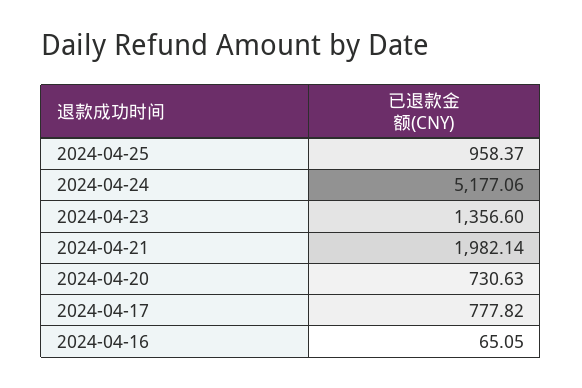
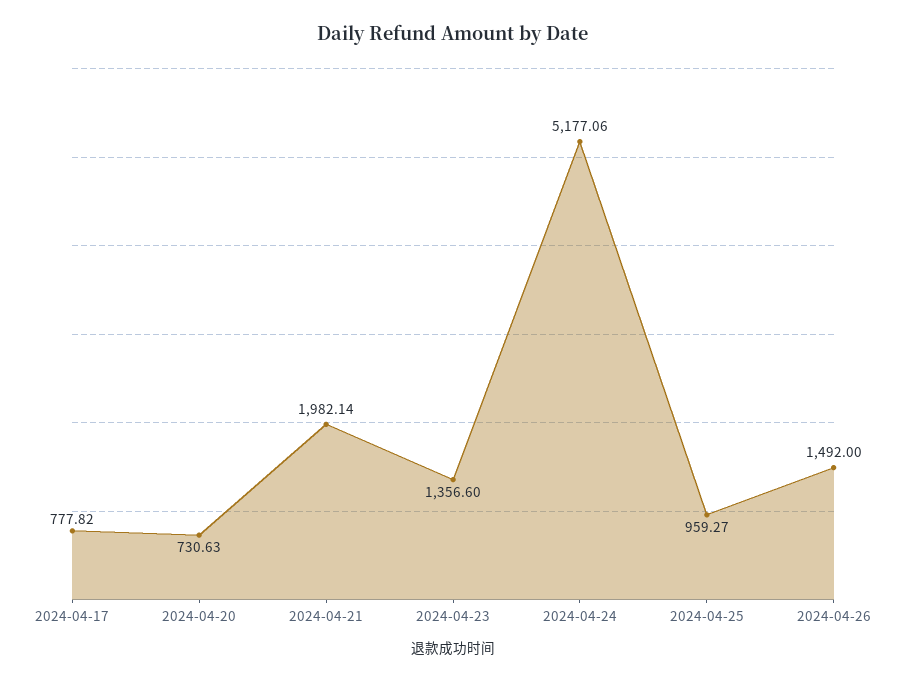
2024-04-25: 958.37 -> 959.27
2024-04-16: 65.05 -> none
2024-04-26: none -> 1492

